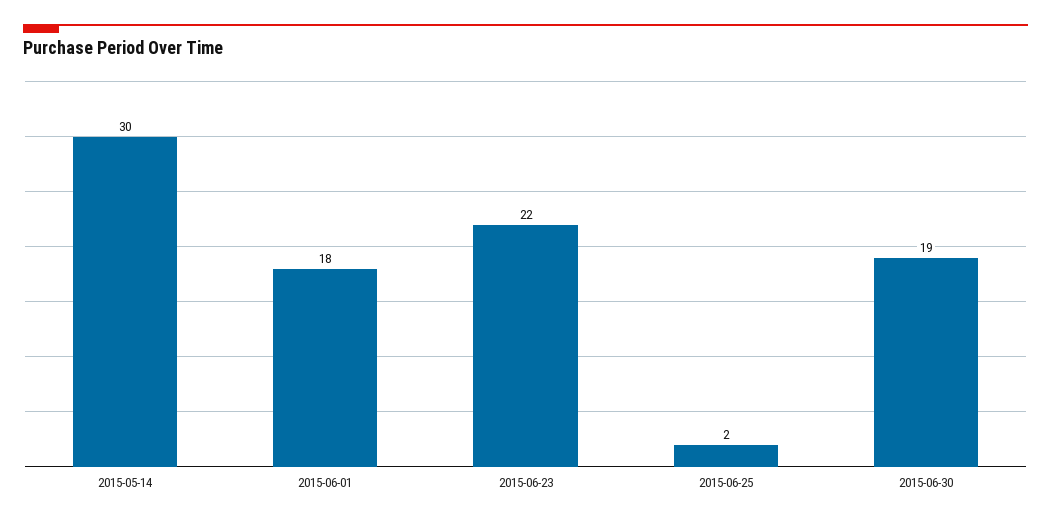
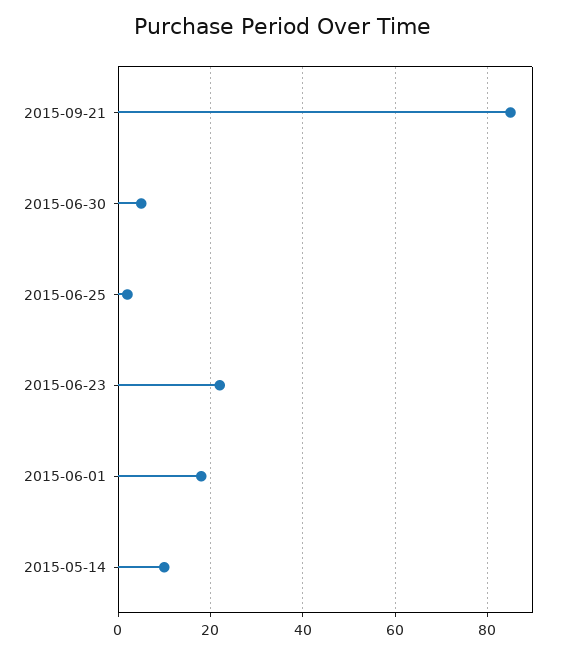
2015-05-14: 30 -> 10
2015-06-30: 19 -> 5
2015-09-21: none -> 85

